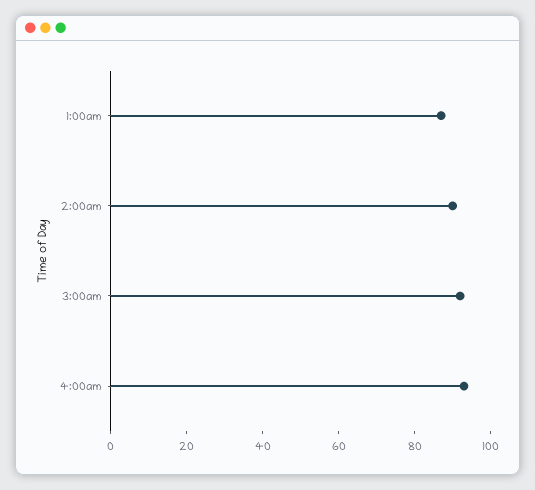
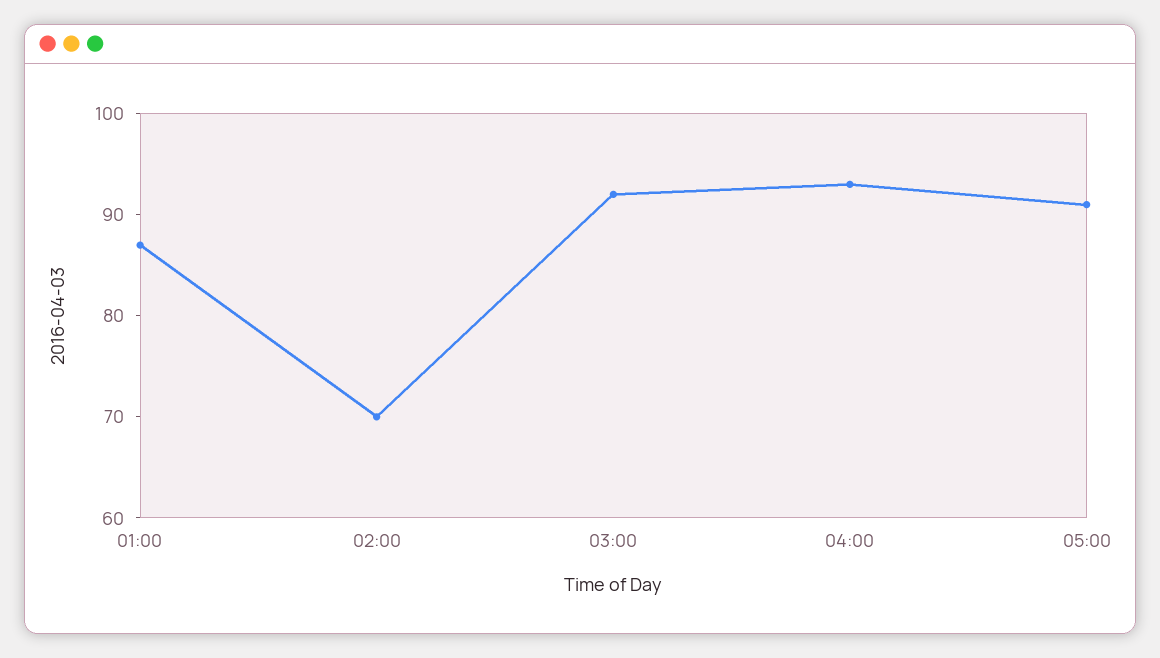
2:00am: 90 -> 70
05:00: none -> 91

